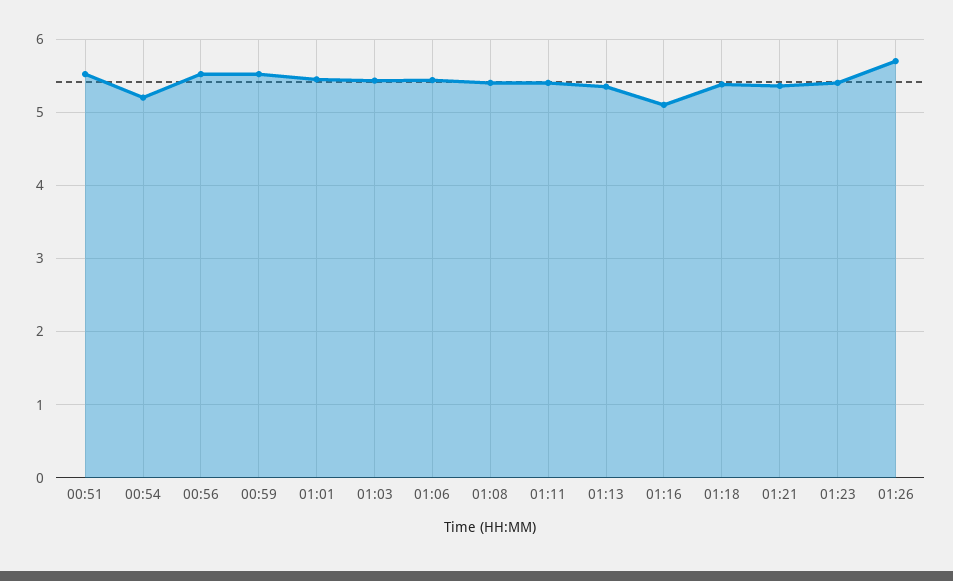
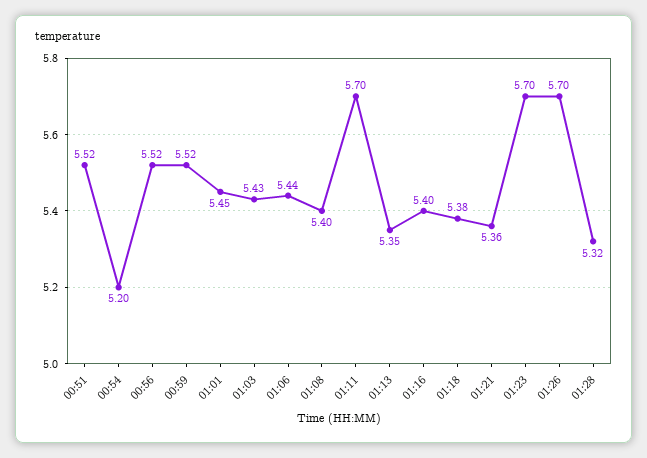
01:11: 5.4 -> 5.7
01:16: 5.1 -> 5.4
01:23: 5.4 -> 5.7
01:28: none -> 5.32

